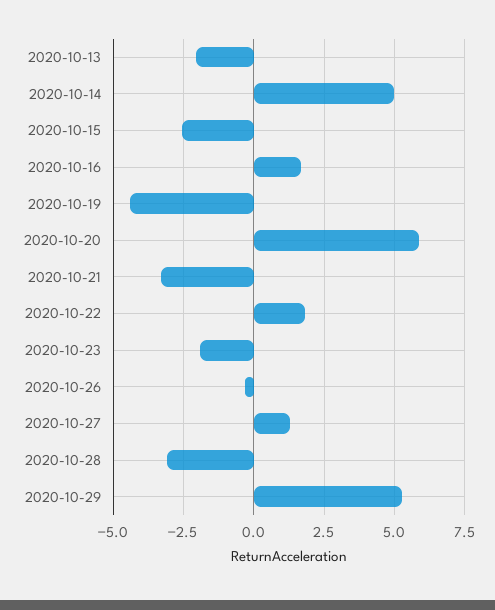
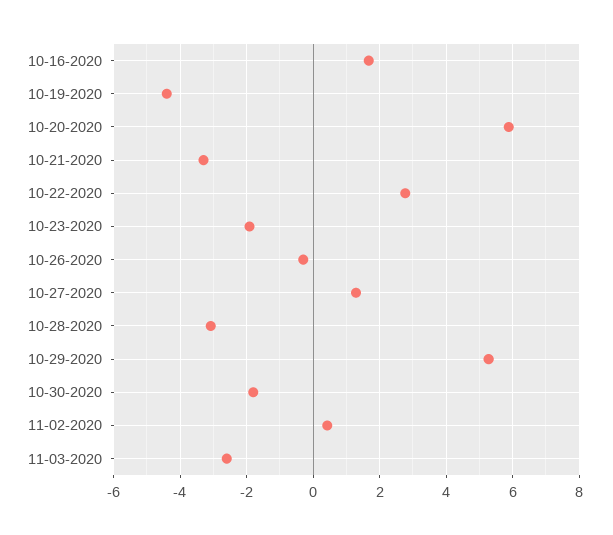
2020-10-13: -2 -> none
2020-10-14: 5 -> none
2020-10-15: -2.5 -> none
2020-10-22: 1.75 -> 2.8
10-30-2020: none -> -1.8
11-02-2020: none -> 0.4
11-03-2020: none -> -2.6

